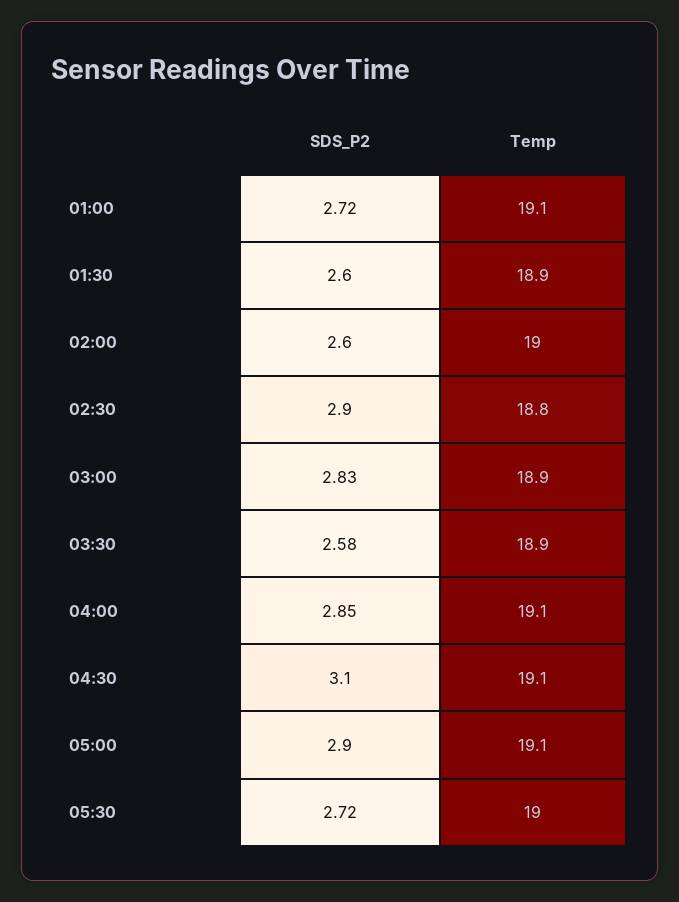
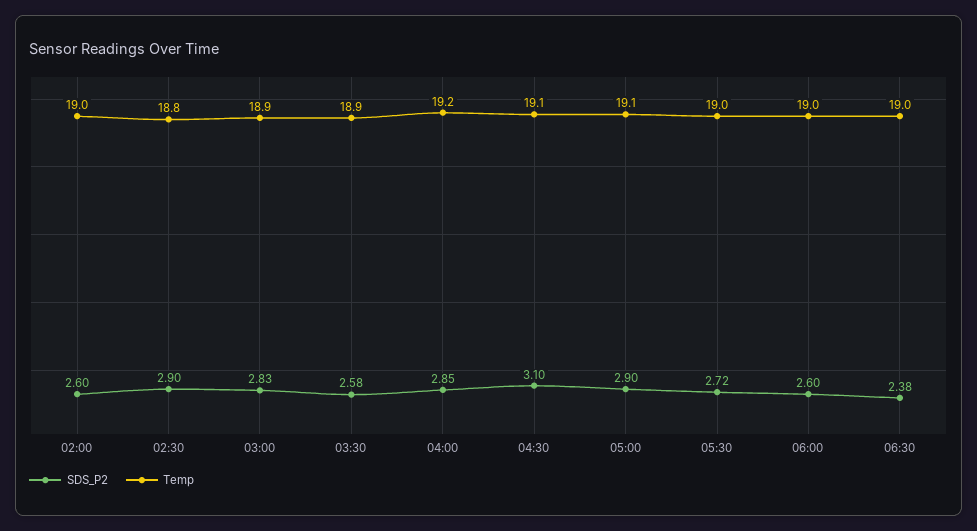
SDS_P2, 01:00: 2.72 -> none
Temp, 01:00: 19.1 -> none
SDS_P2, 01:30: 2.6 -> none
Temp, 01:30: 18.9 -> none
Temp, 04:00: 19.1 -> 19.2
SDS_P2, 06:00: none -> 2.6
Temp, 06:00: none -> 19
SDS_P2, 06:30: none -> 2.38
Temp, 06:30: none -> 19

